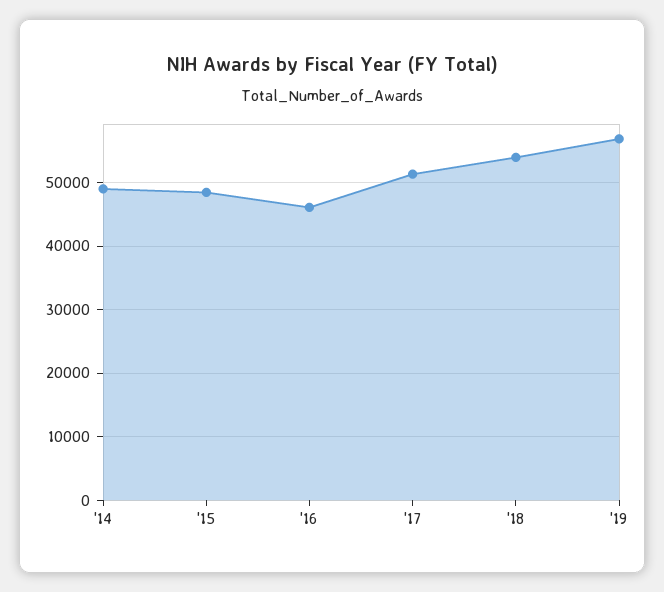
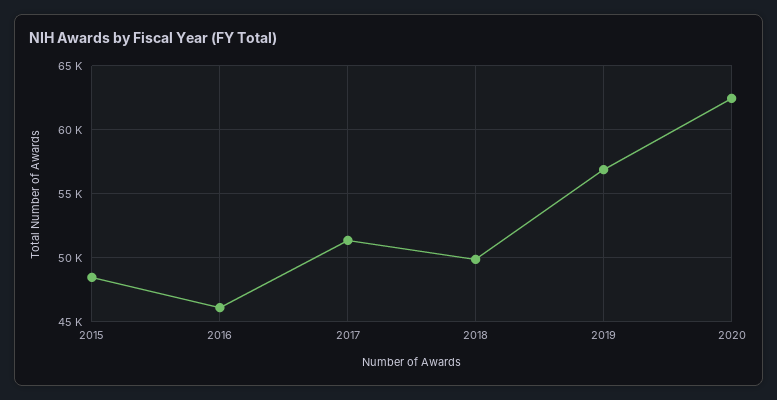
'14: 49000 -> none
'18: 54000 -> 50000
2020: none -> 62500

